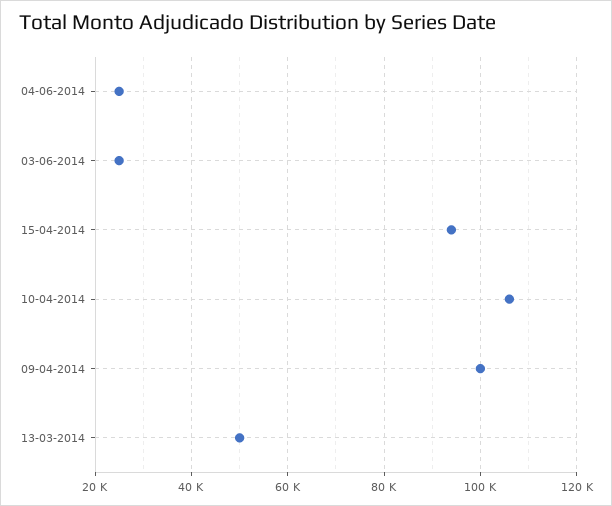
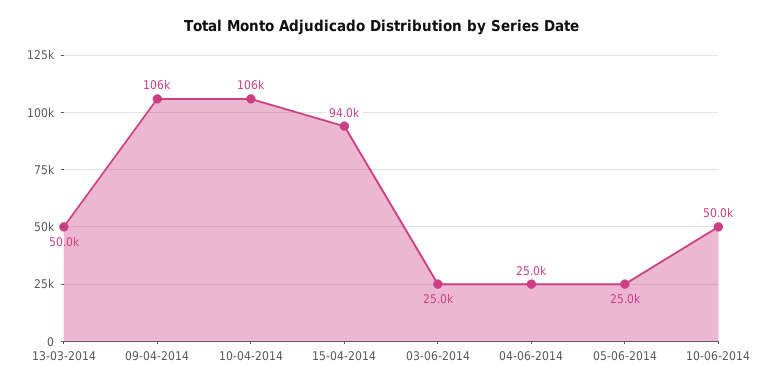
09-04-2014: 100000 -> 106000
05-06-2014: none -> 25000
10-06-2014: none -> 50000

